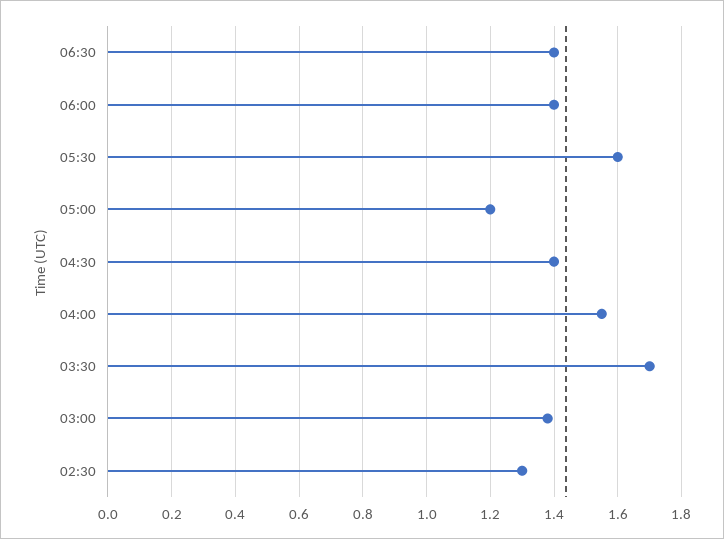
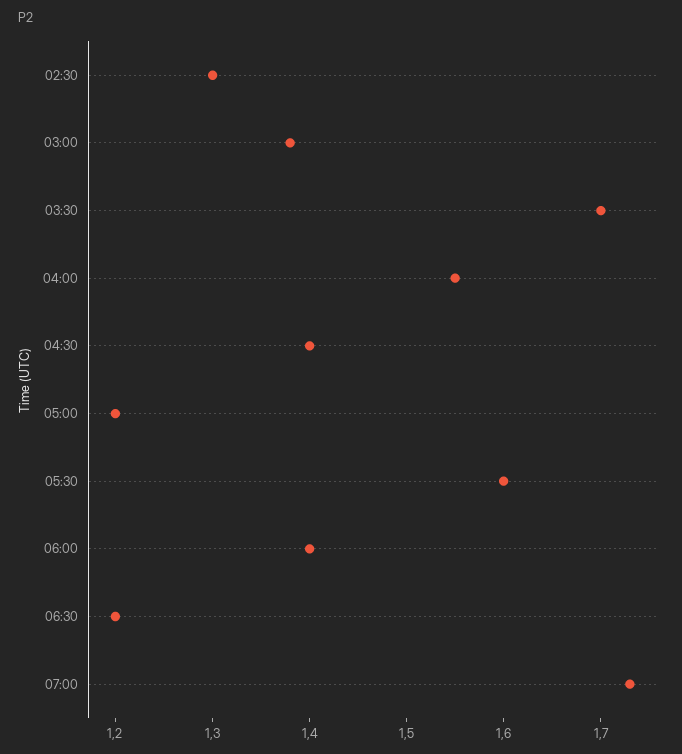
06:30: 1.4 -> 1.2
07:00: none -> 1.73

